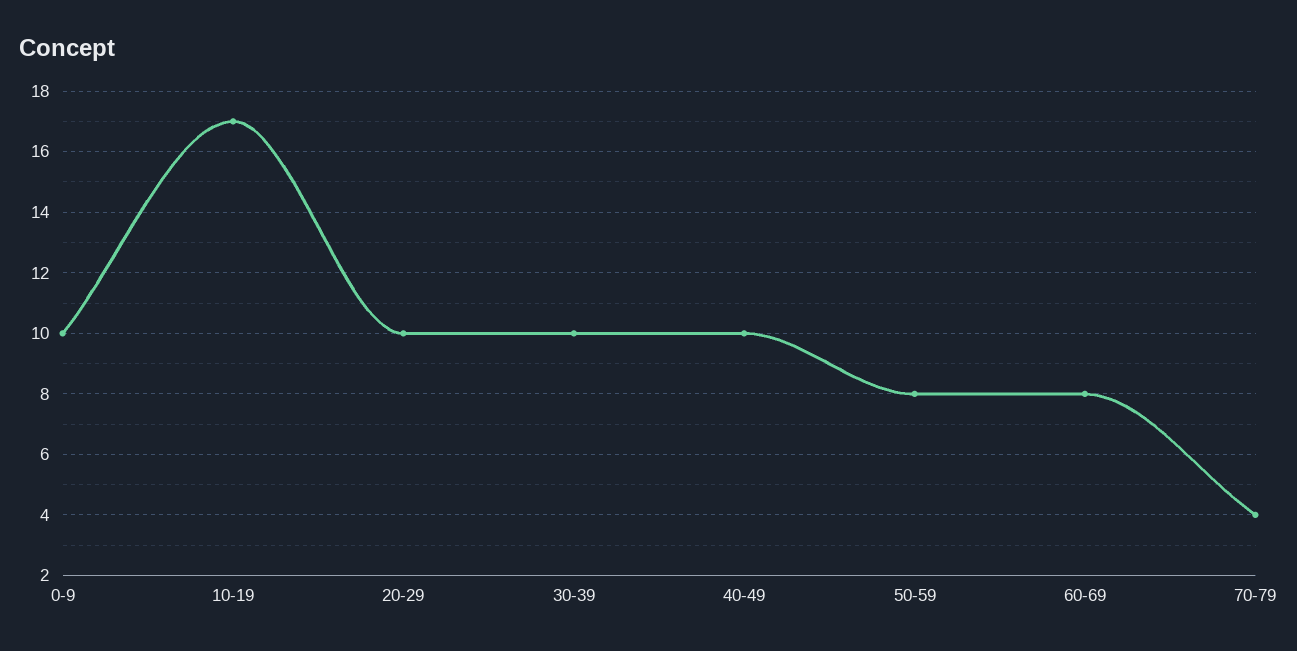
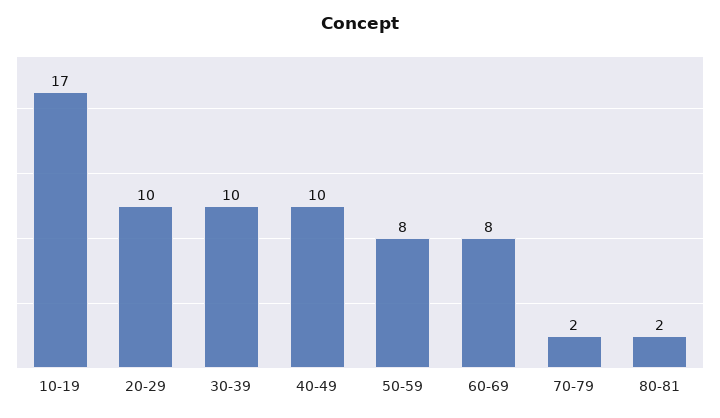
0-9: 10 -> none
70-79: 4 -> 2
80-81: none -> 2

